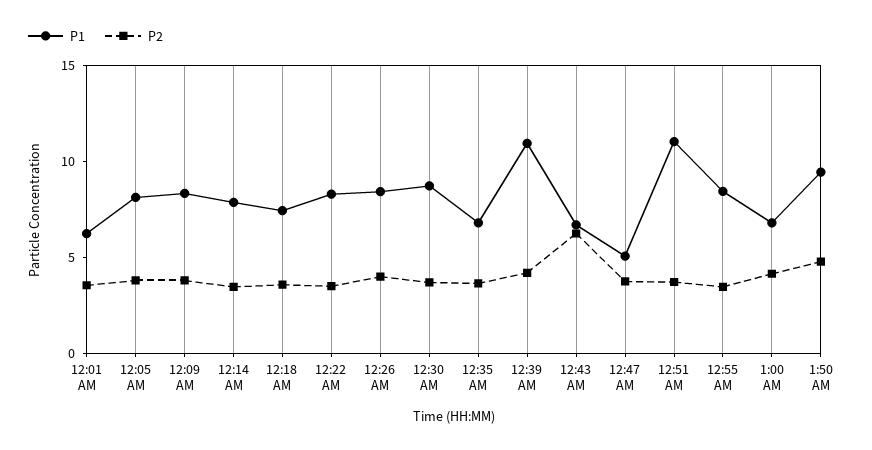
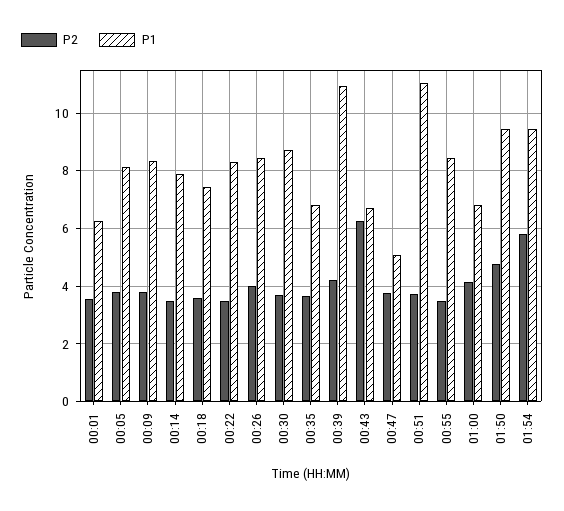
P2, 01:54: none -> 5.75
P1, 01:54: none -> 9.5

